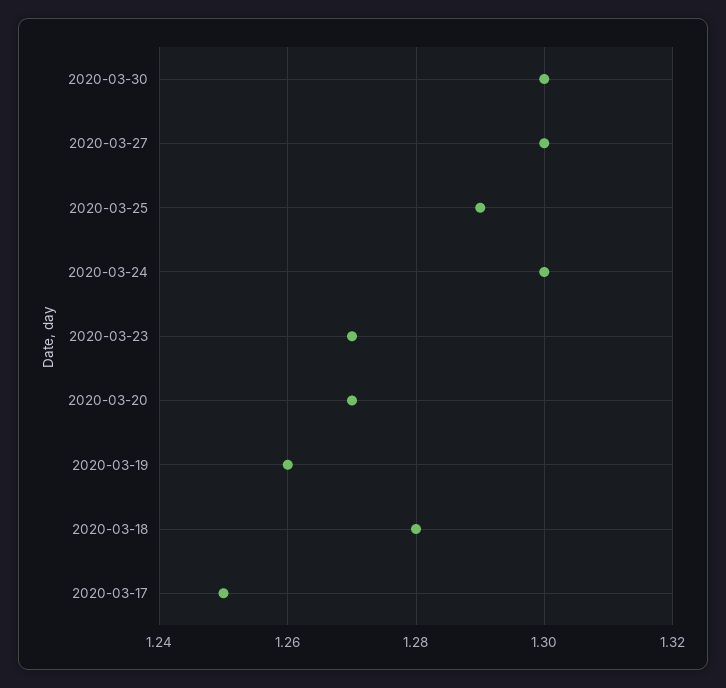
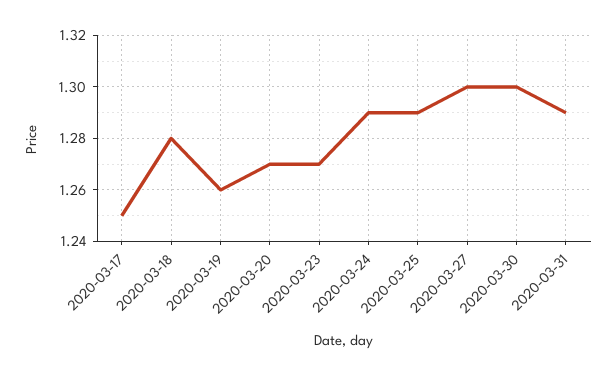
2020-03-24: 1.3 -> 1.29
2020-03-31: none -> 1.29

